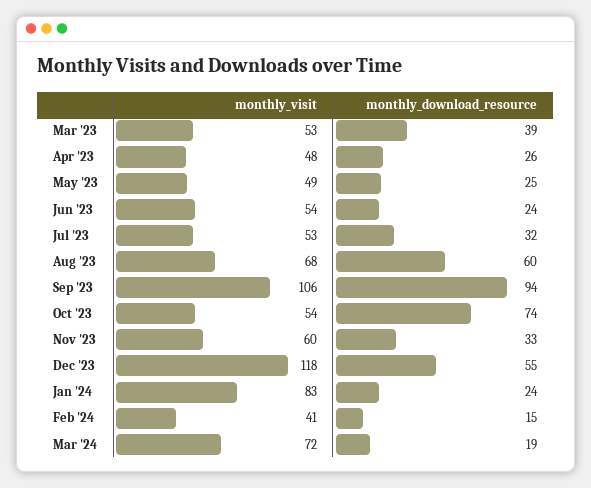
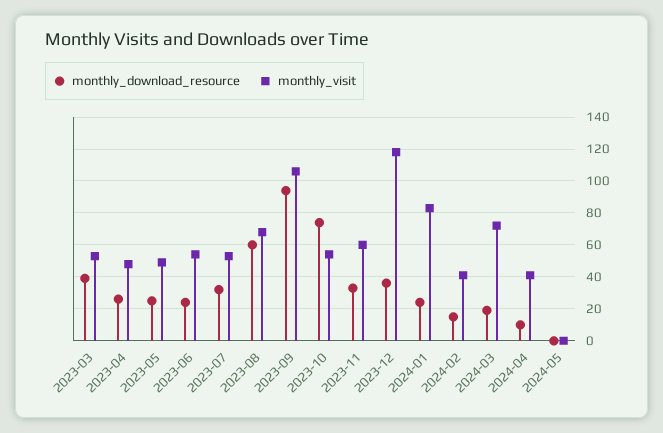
monthly_download_resource, Dec '23: 55 -> 35
monthly_download_resource, 2024-04: none -> 10
monthly_visit, 2024-04: none -> 40
monthly_download_resource, 2024-05: none -> 0
monthly_visit, 2024-05: none -> 0

